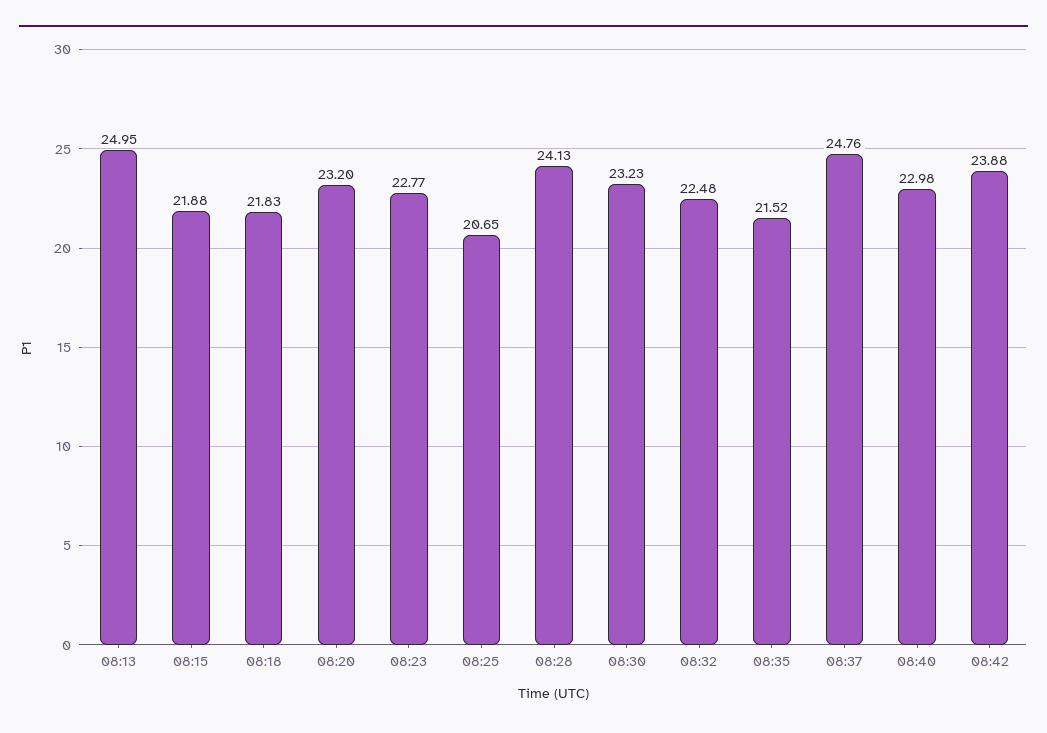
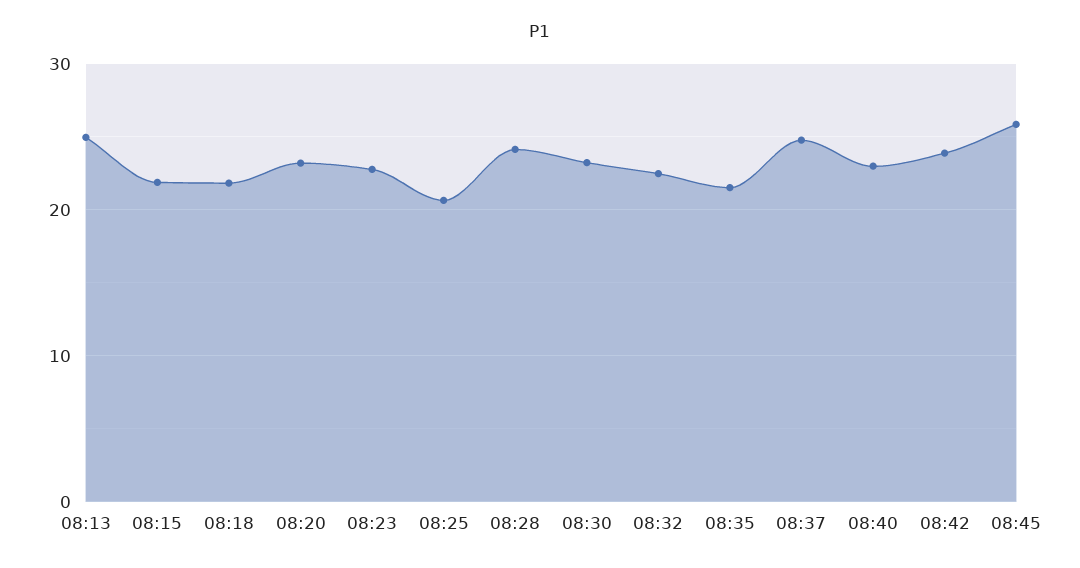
08:45: none -> 26

